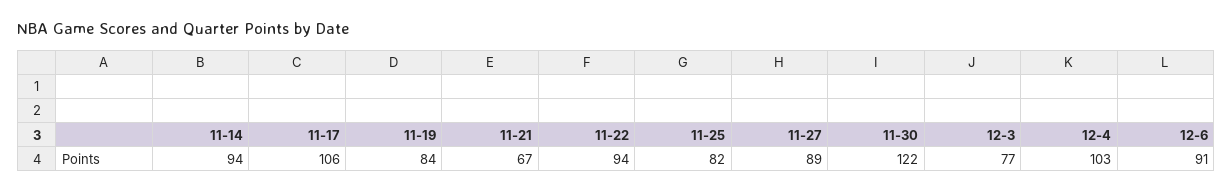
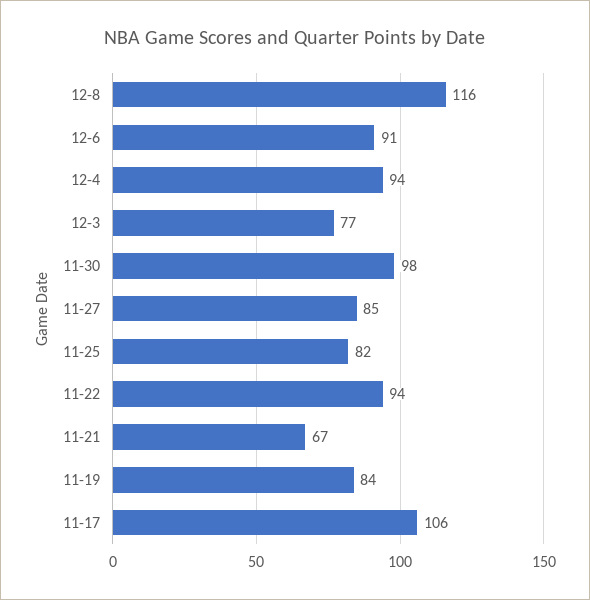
11-14: 94 -> none
11-27: 89 -> 85
11-30: 122 -> 98
12-4: 103 -> 94
12-8: none -> 116

